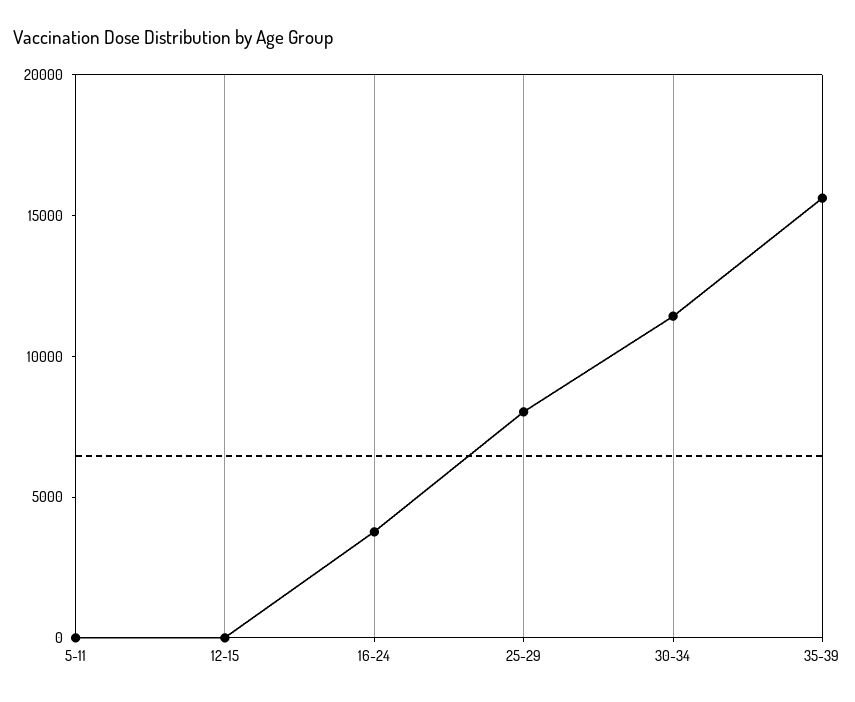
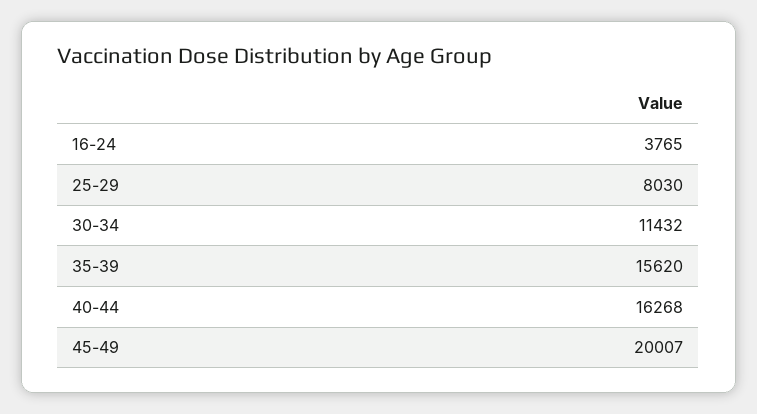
5-11: 0 -> none
12-15: 0 -> none
40-44: none -> 16268
45-49: none -> 20007

